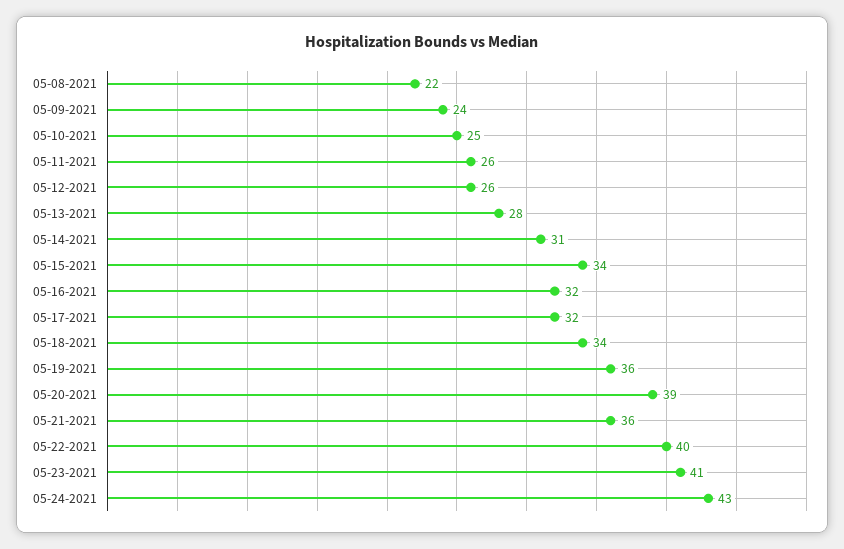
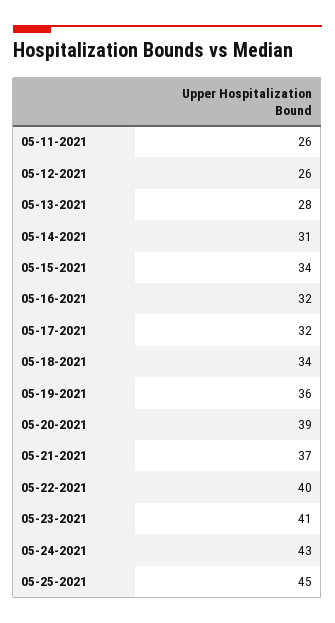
05-08-2021: 22 -> none
05-09-2021: 24 -> none
05-10-2021: 25 -> none
05-21-2021: 36 -> 37
05-25-2021: none -> 45

